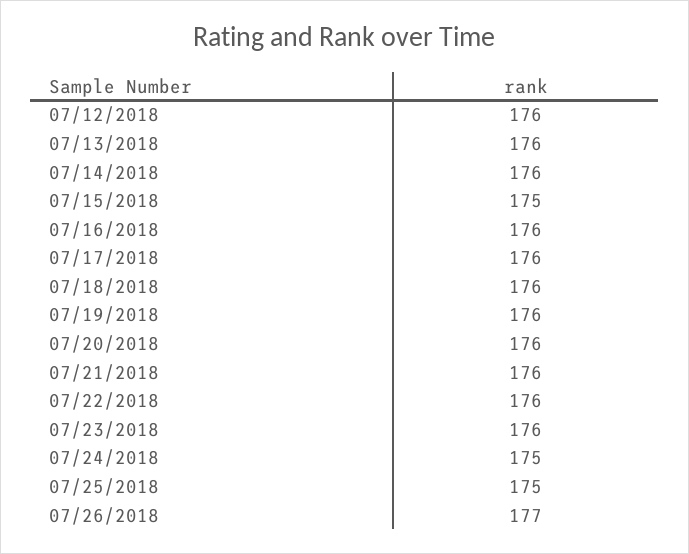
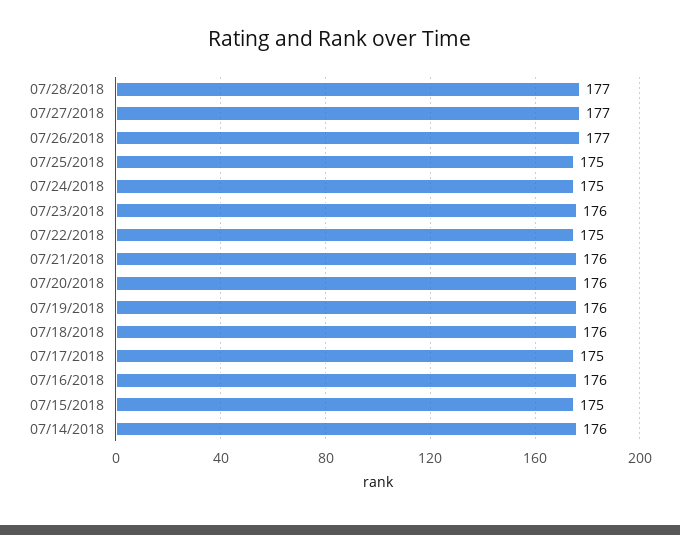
07/12/2018: 176 -> none
07/13/2018: 176 -> none
07/17/2018: 176 -> 175
07/22/2018: 176 -> 175
07/28/2018: none -> 177
07/27/2018: none -> 177

